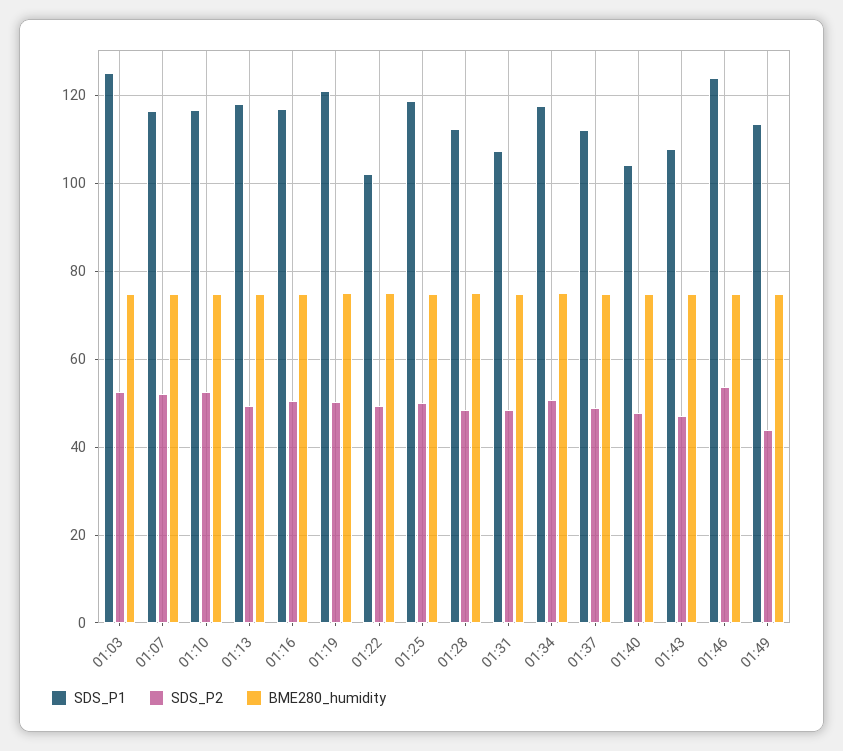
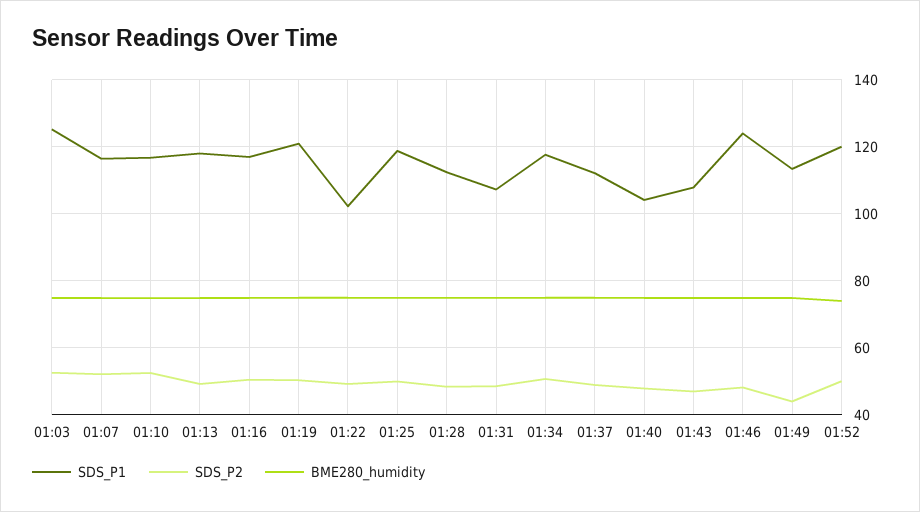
SDS_P2, 01:46: 54 -> 48
SDS_P1, 01:52: none -> 120
SDS_P2, 01:52: none -> 50
BME280_humidity, 01:52: none -> 74

